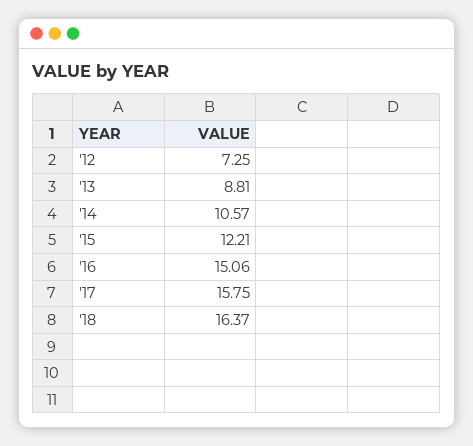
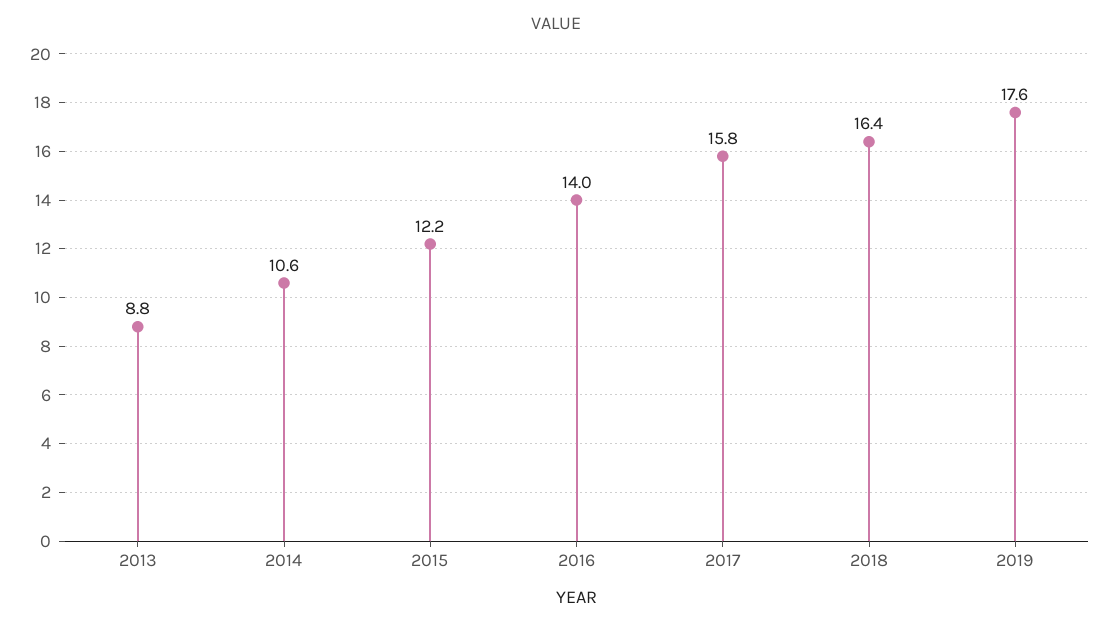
'12: 7.25 -> none
'16: 15.06 -> 14
2019: none -> 17.6

